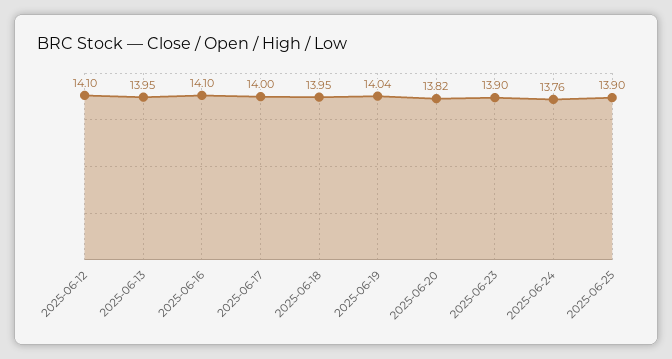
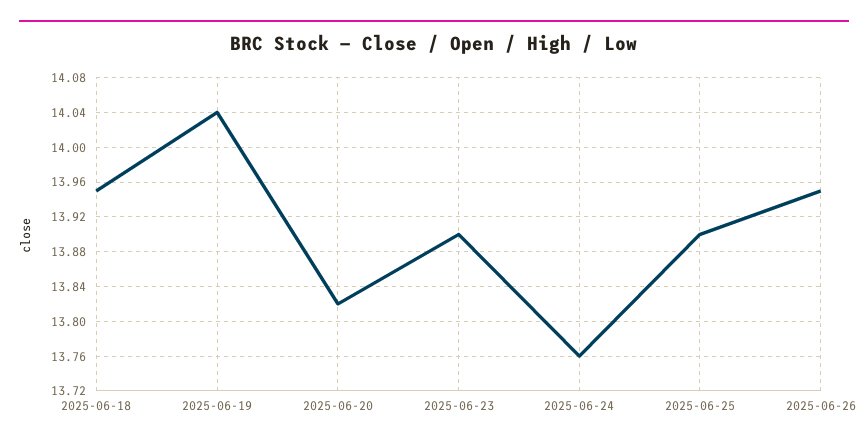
2025-06-12: 14.1 -> none
2025-06-13: 13.95 -> none
2025-06-16: 14.1 -> none
2025-06-17: 14 -> none
2025-06-26: none -> 13.95

